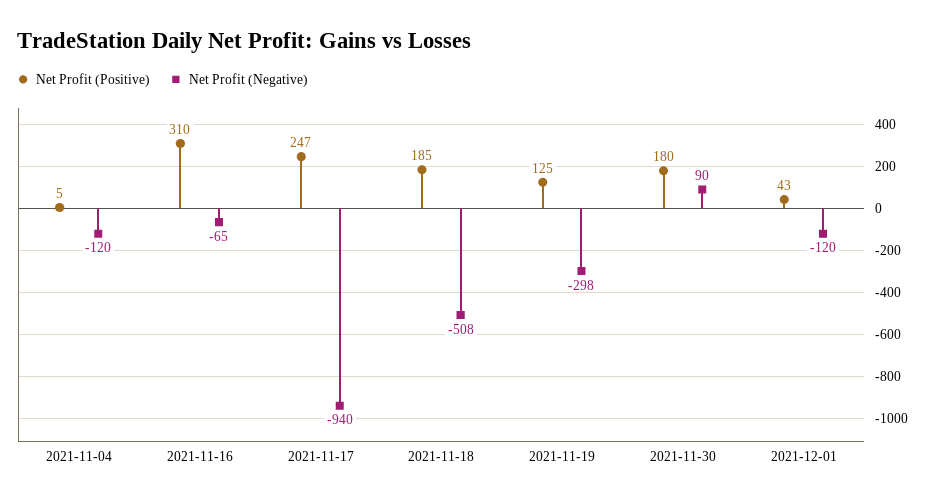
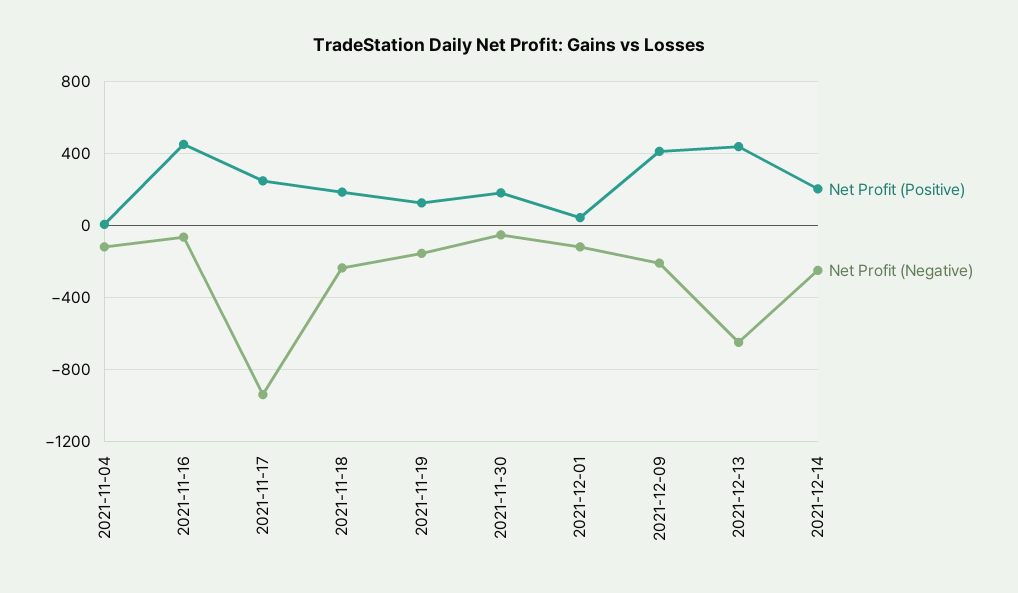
Net Profit (Positive), 2021-11-16: 310 -> 450
Net Profit (Negative), 2021-11-18: -508 -> -250
Net Profit (Negative), 2021-11-19: -298 -> -150
Net Profit (Negative), 2021-11-30: 90 -> -50
Net Profit (Positive), 2021-12-09: none -> 400
Net Profit (Negative), 2021-12-09: none -> -200
Net Profit (Positive), 2021-12-13: none -> 450
Net Profit (Negative), 2021-12-13: none -> -650
Net Profit (Positive), 2021-12-14: none -> 200
Net Profit (Negative), 2021-12-14: none -> -250

